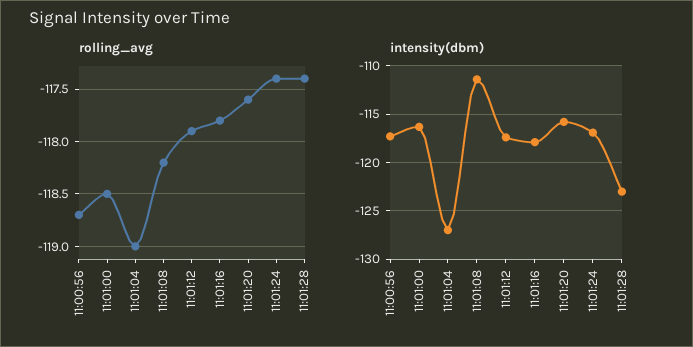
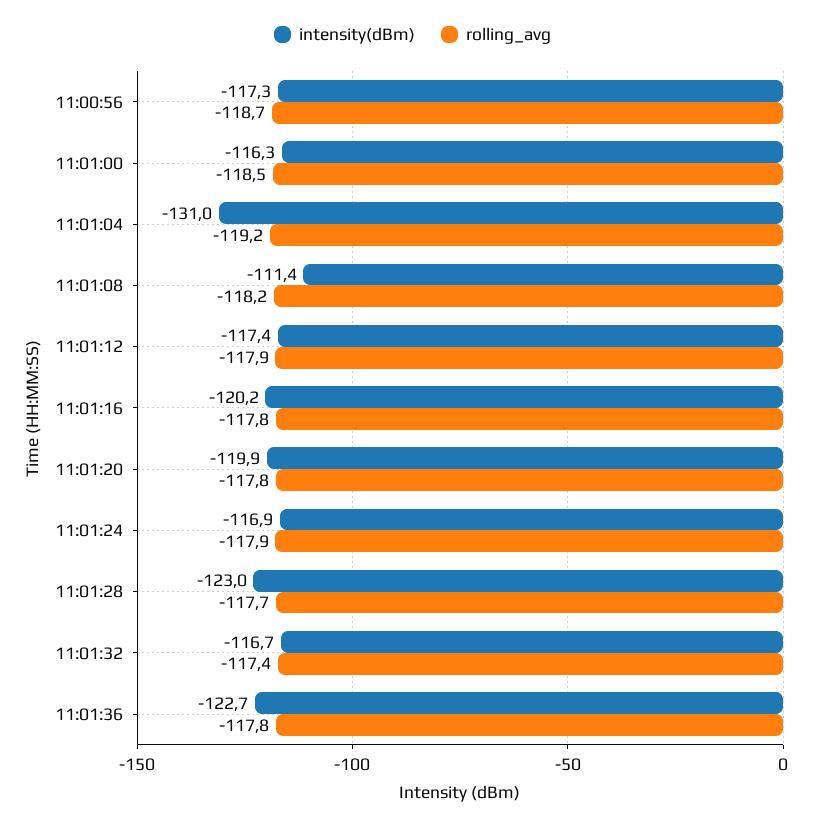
rolling_avg, 11:01:04: -119 -> -119.2
rolling_avg, 11:01:20: -117.6 -> -117.8
rolling_avg, 11:01:24: -117.4 -> -117.9
rolling_avg, 11:01:28: -117.4 -> -117.7
intensity(dbm), 11:01:04: -127 -> -131
intensity(dbm), 11:01:16: -118 -> -120.2
intensity(dbm), 11:01:20: -116 -> -119.9
intensity(dbm), 11:01:32: none -> -116.7
rolling_avg, 11:01:32: none -> -117.4
intensity(dbm), 11:01:36: none -> -122.7
rolling_avg, 11:01:36: none -> -117.8

